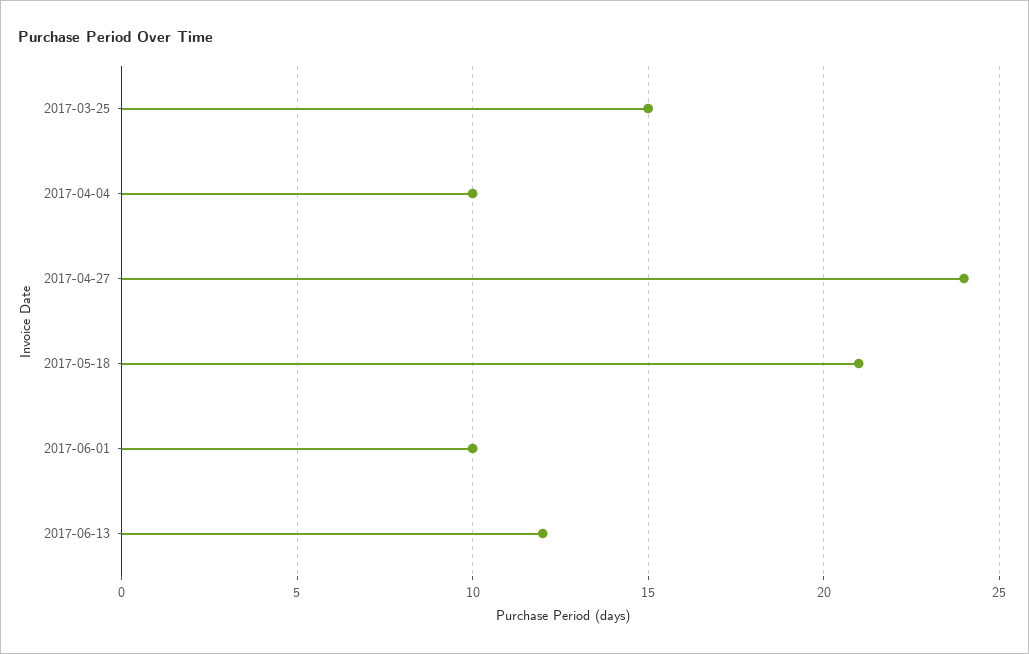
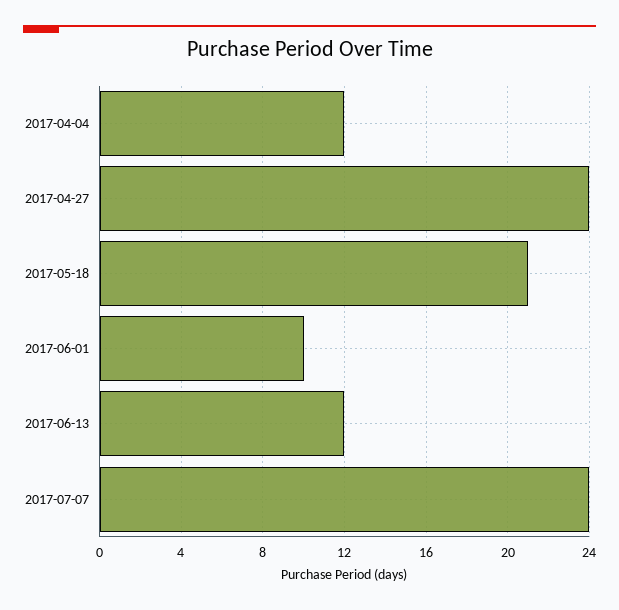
2017-03-25: 15 -> none
2017-04-04: 10 -> 12
2017-07-07: none -> 24

